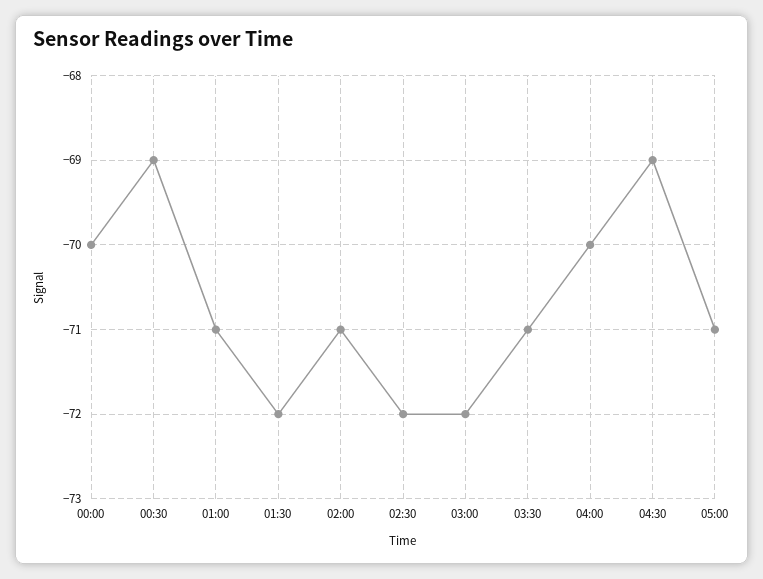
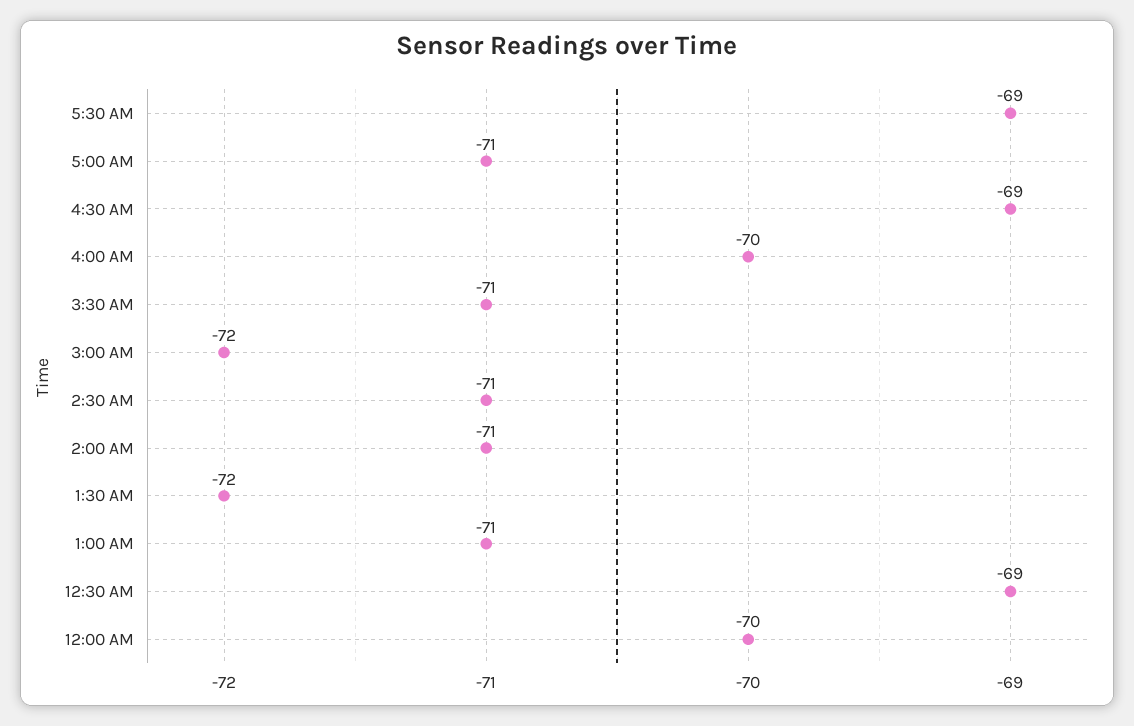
02:30: -72 -> -71
5:30 AM: none -> -69

